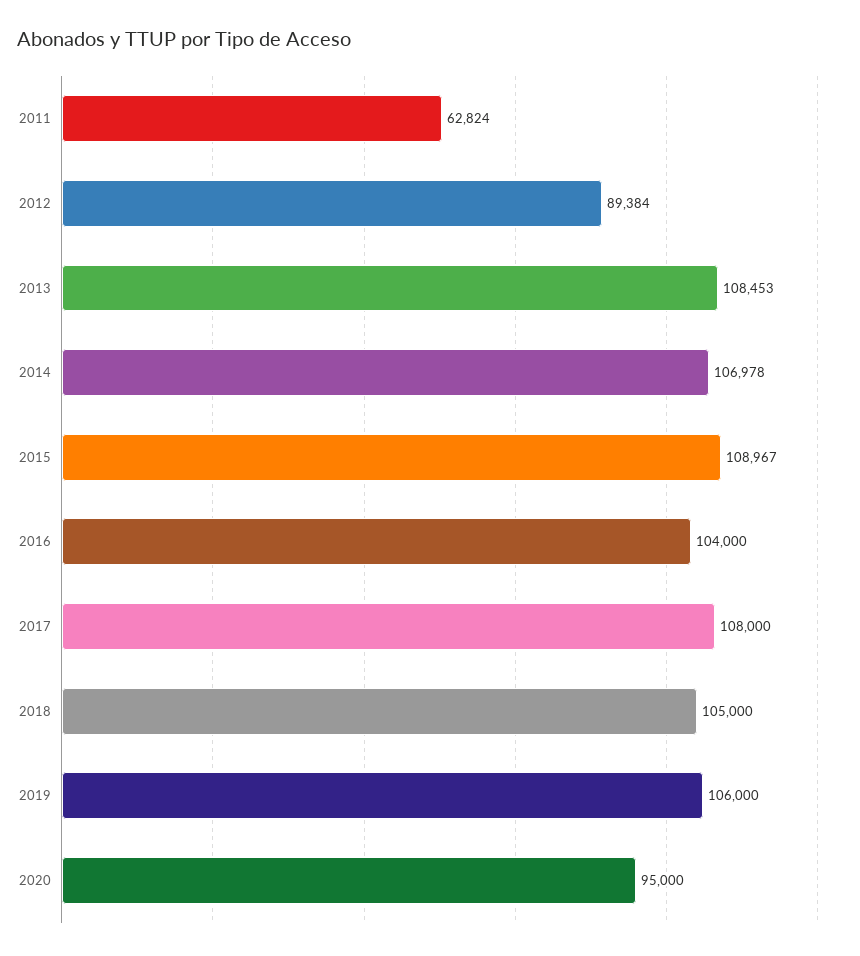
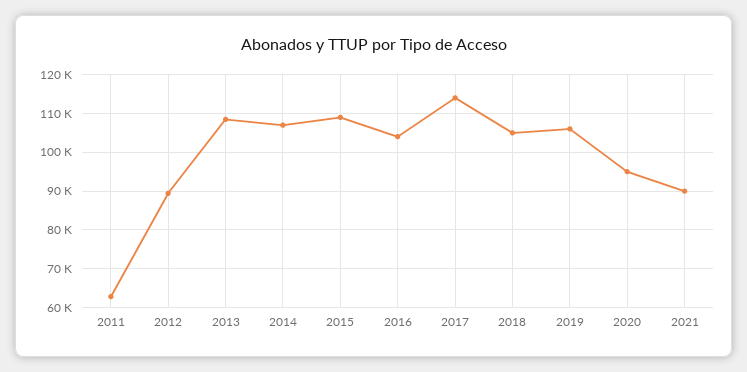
2017: 108000 -> 114000
2021: none -> 90000

